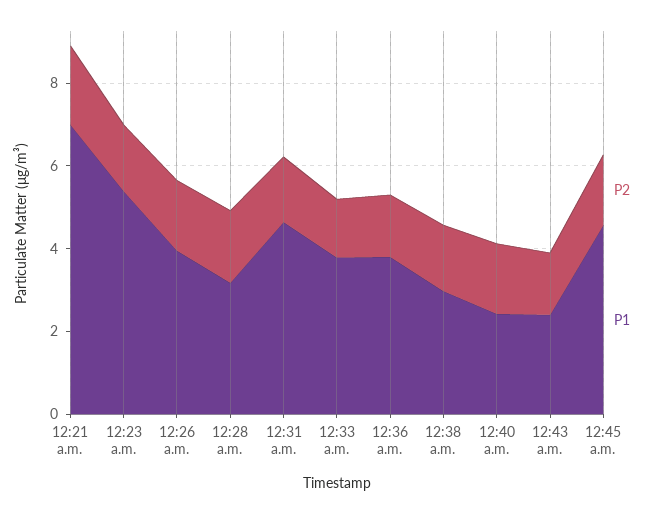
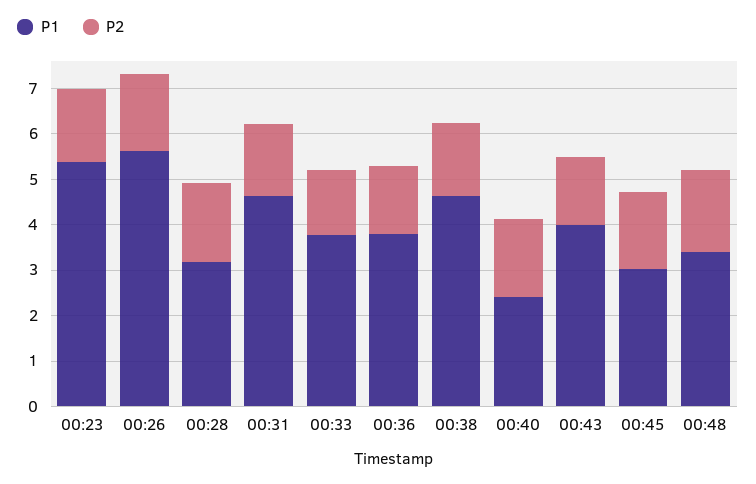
P2, 12:21 a.m.: 2 -> none
P1, 12:21 a.m.: 7 -> none
P1, 12:26 a.m.: 4 -> 5.6
P1, 12:38 a.m.: 3 -> 4.6
P1, 12:43 a.m.: 2.5 -> 4
P1, 12:45 a.m.: 4.5 -> 3
P1, 00:48: none -> 3.4
P2, 00:48: none -> 1.8

